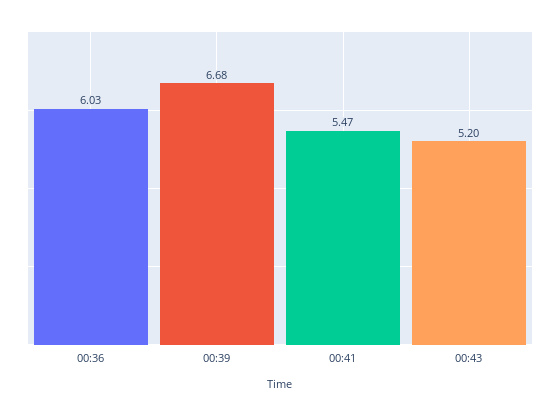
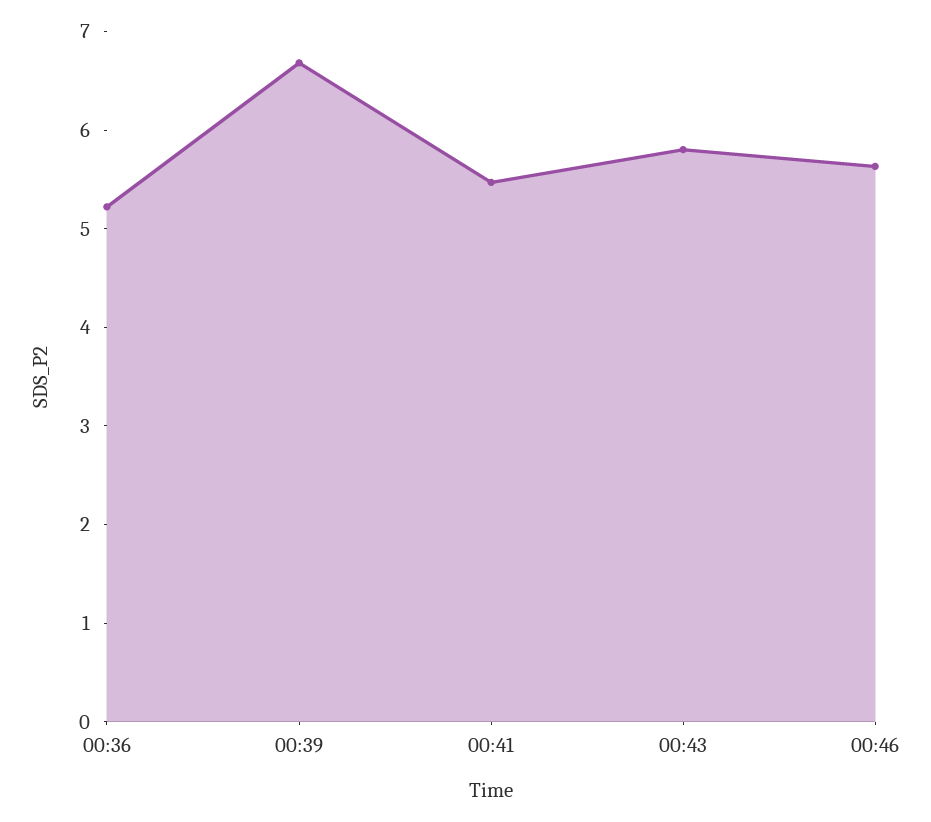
00:36: 6.03 -> 5.2
00:43: 5.2 -> 5.8
00:46: none -> 5.6

